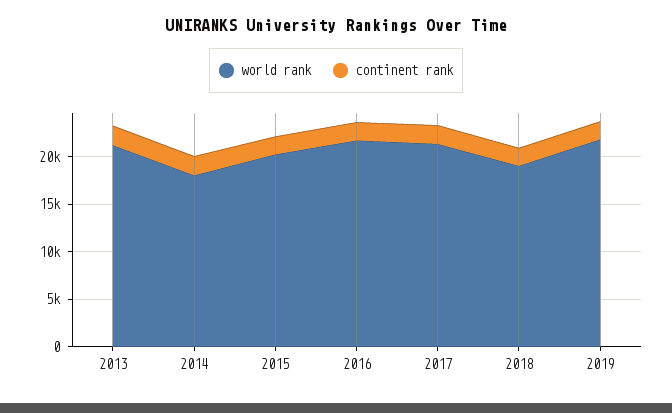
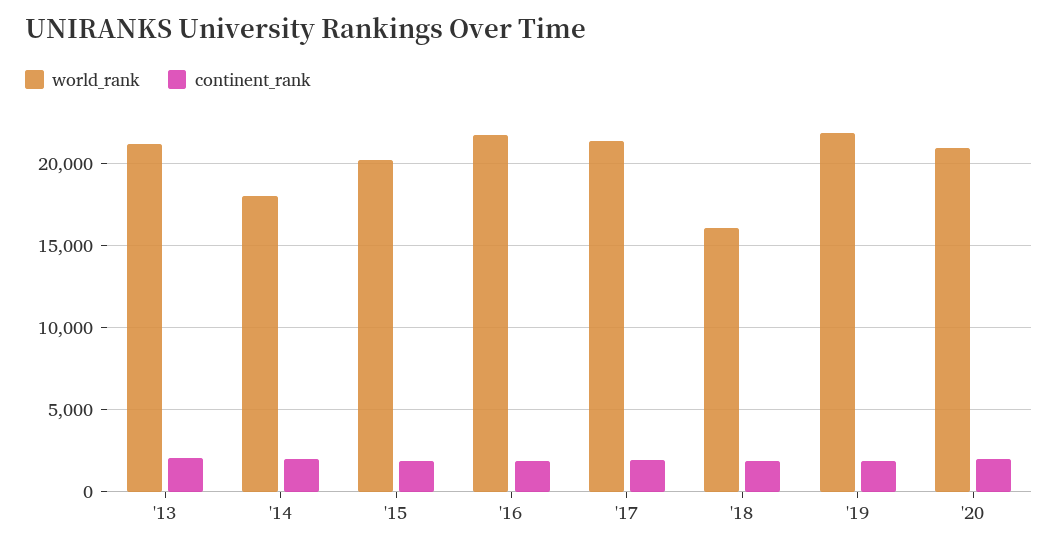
world rank, 2018: 19000 -> 16000
world rank, '20: none -> 21000
continent rank, '20: none -> 2000

